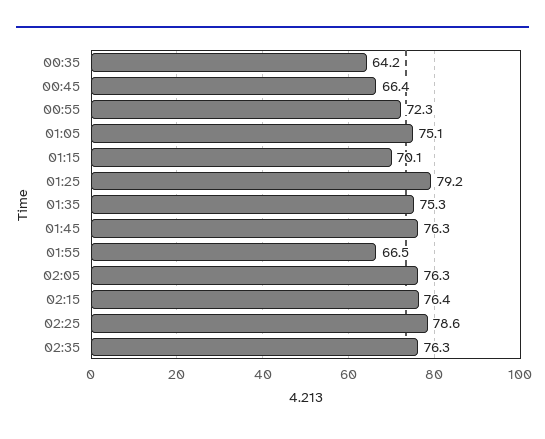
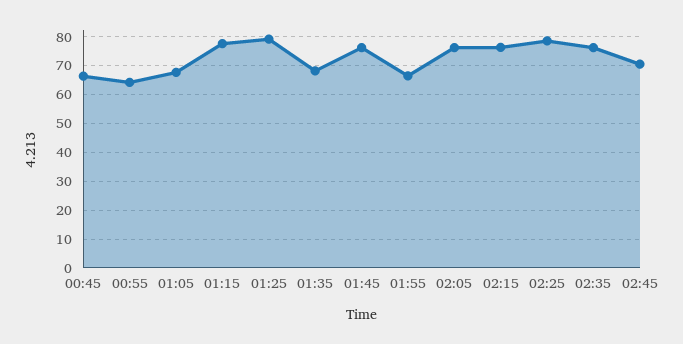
00:35: 64.2 -> none
00:55: 72.3 -> 65
01:05: 75.1 -> 67.5
01:15: 70.1 -> 77.5
01:35: 75.3 -> 67.5
02:45: none -> 70

